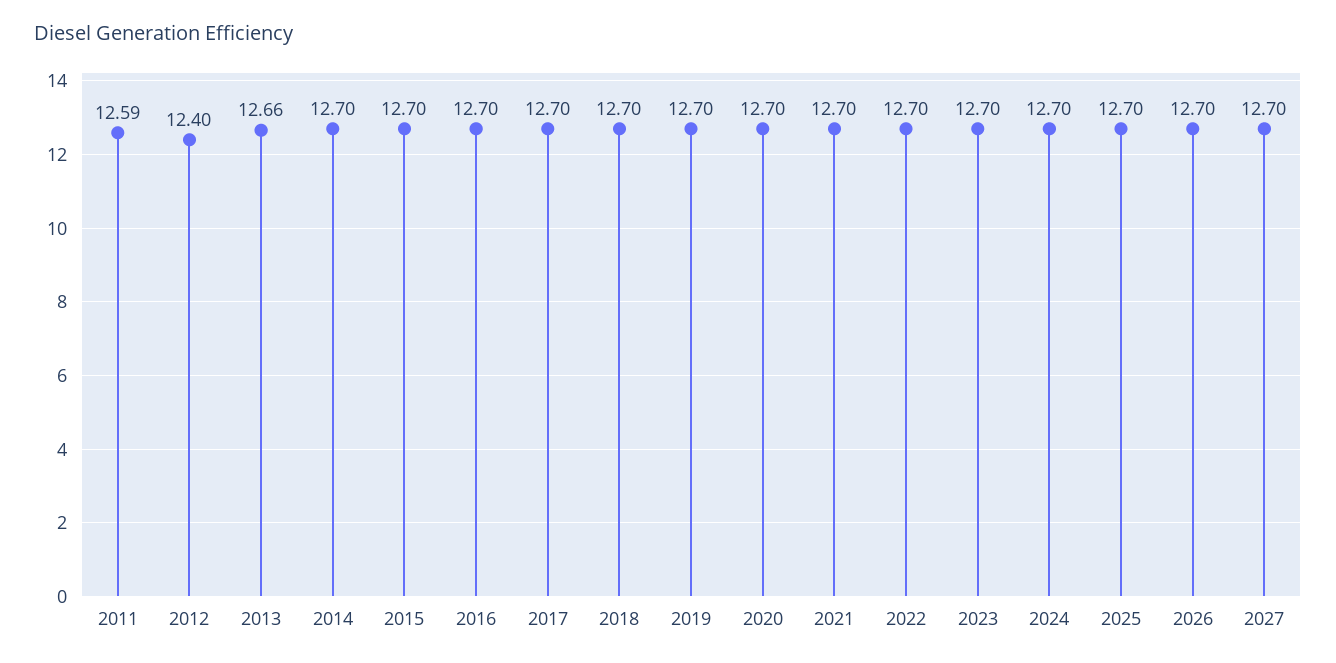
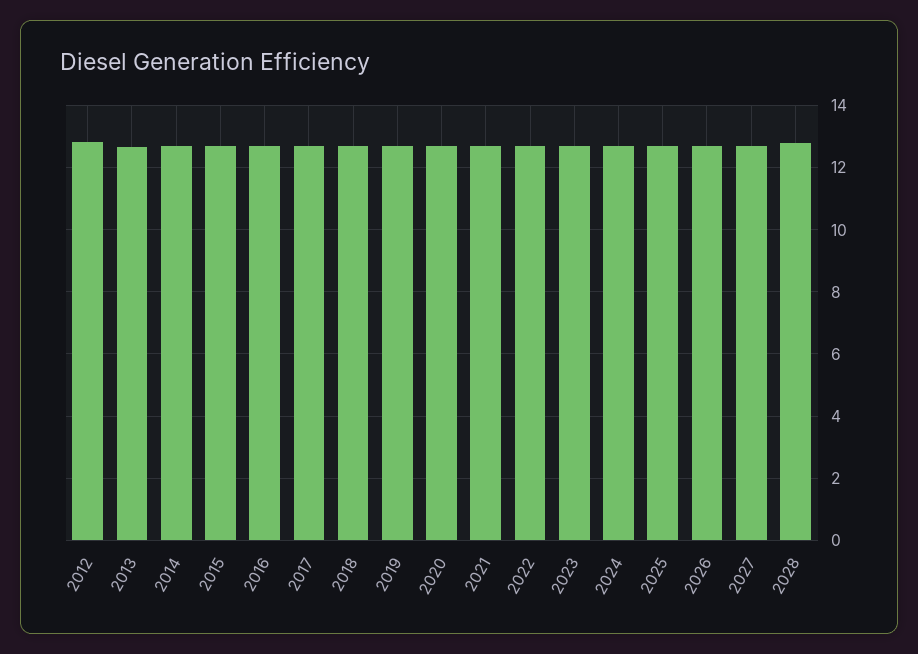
2011: 12.59 -> none
2012: 12.4 -> 12.8
2028: none -> 12.8

